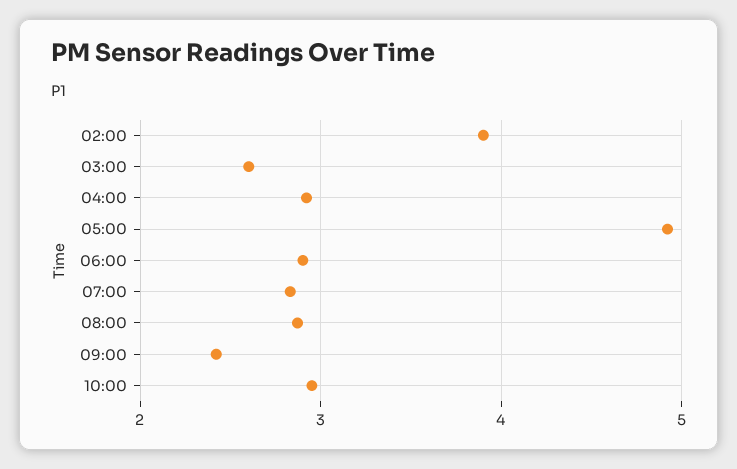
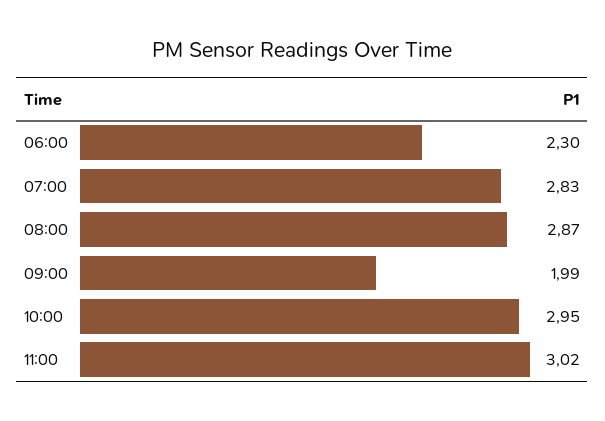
02:00: 3.9 -> none
03:00: 2.6 -> none
04:00: 2.9 -> none
05:00: 4.9 -> none
06:00: 2.9 -> 2.3
09:00: 2.4 -> 1.99
11:00: none -> 3.02

